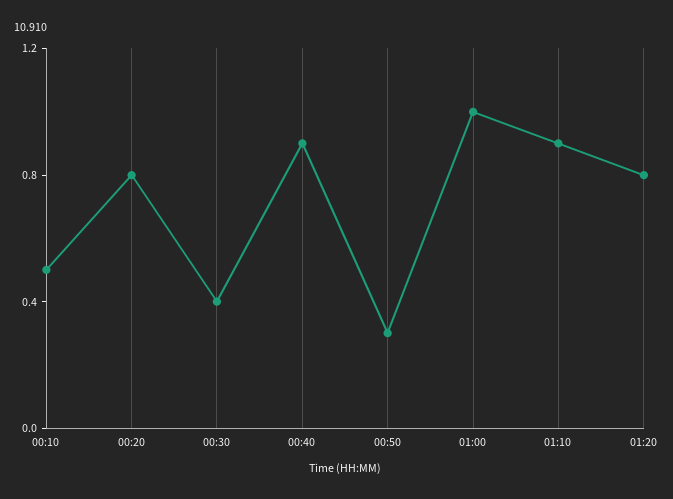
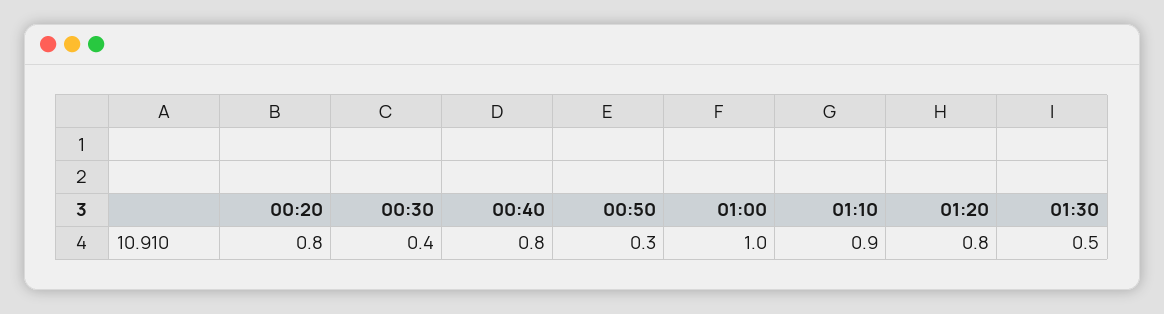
00:10: 0.5 -> none
00:40: 0.9 -> 0.8
01:30: none -> 0.5

